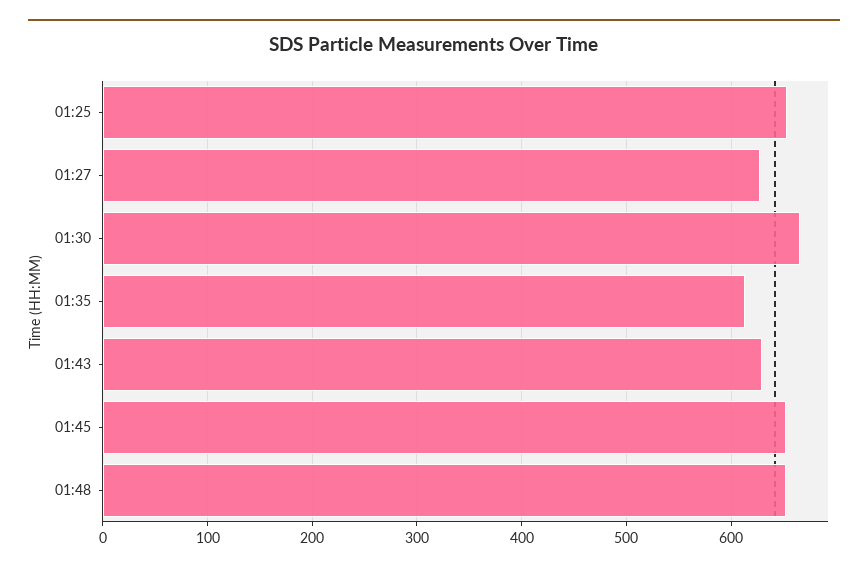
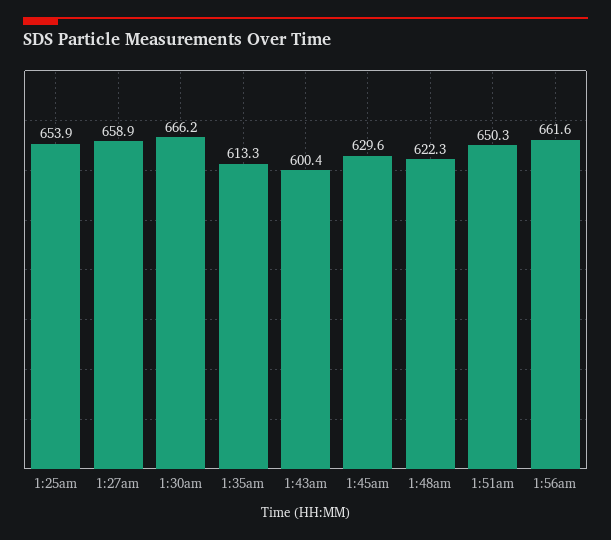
01:27: 630 -> 658.9
01:43: 630 -> 600.4
01:45: 650 -> 629.6
01:48: 650 -> 622.3
1:51am: none -> 650.3
1:56am: none -> 661.6

